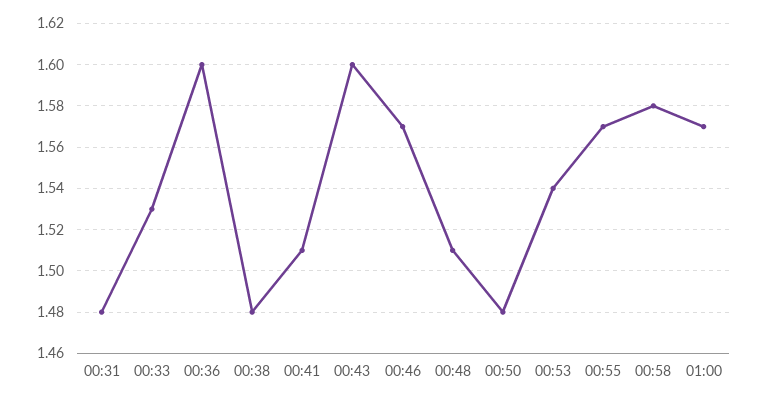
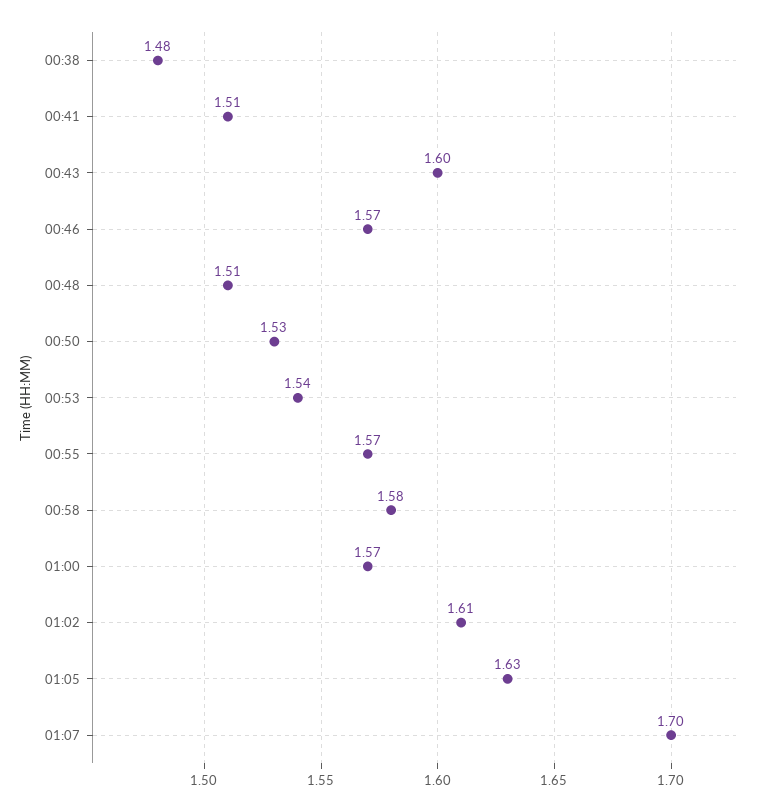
00:31: 1.48 -> none
00:33: 1.53 -> none
00:36: 1.6 -> none
00:50: 1.48 -> 1.53
01:02: none -> 1.61
01:05: none -> 1.63
01:07: none -> 1.7

